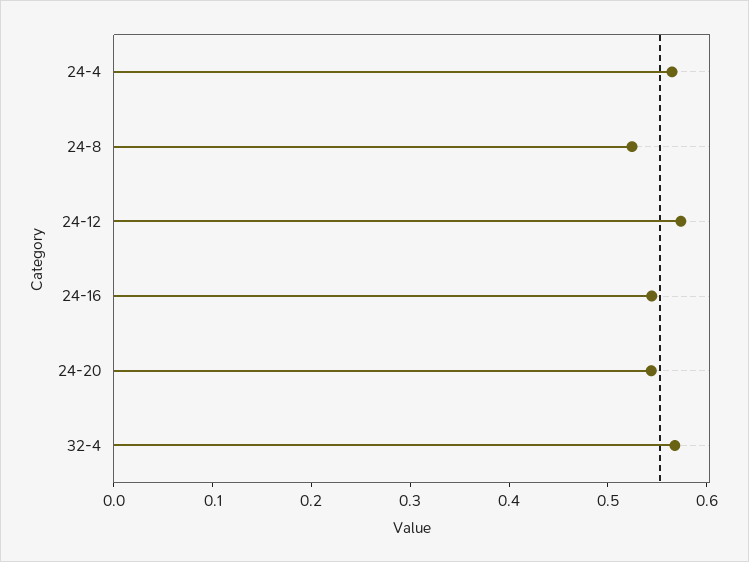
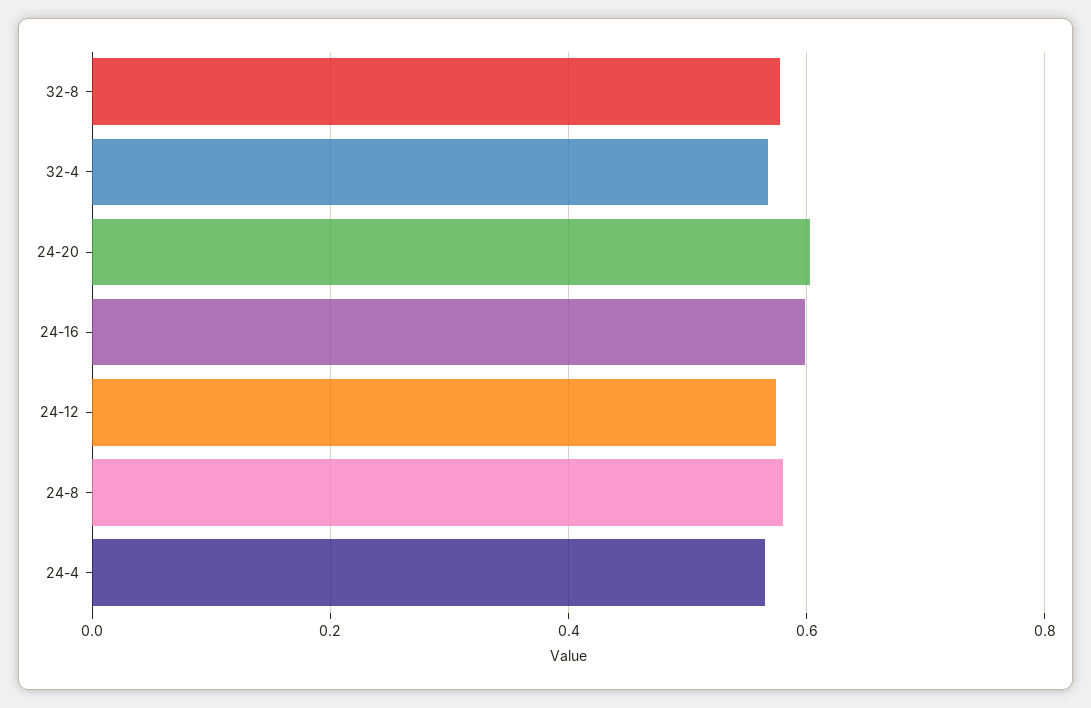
24-8: 0.52 -> 0.58
24-16: 0.54 -> 0.6
24-20: 0.54 -> 0.6
32-8: none -> 0.58

